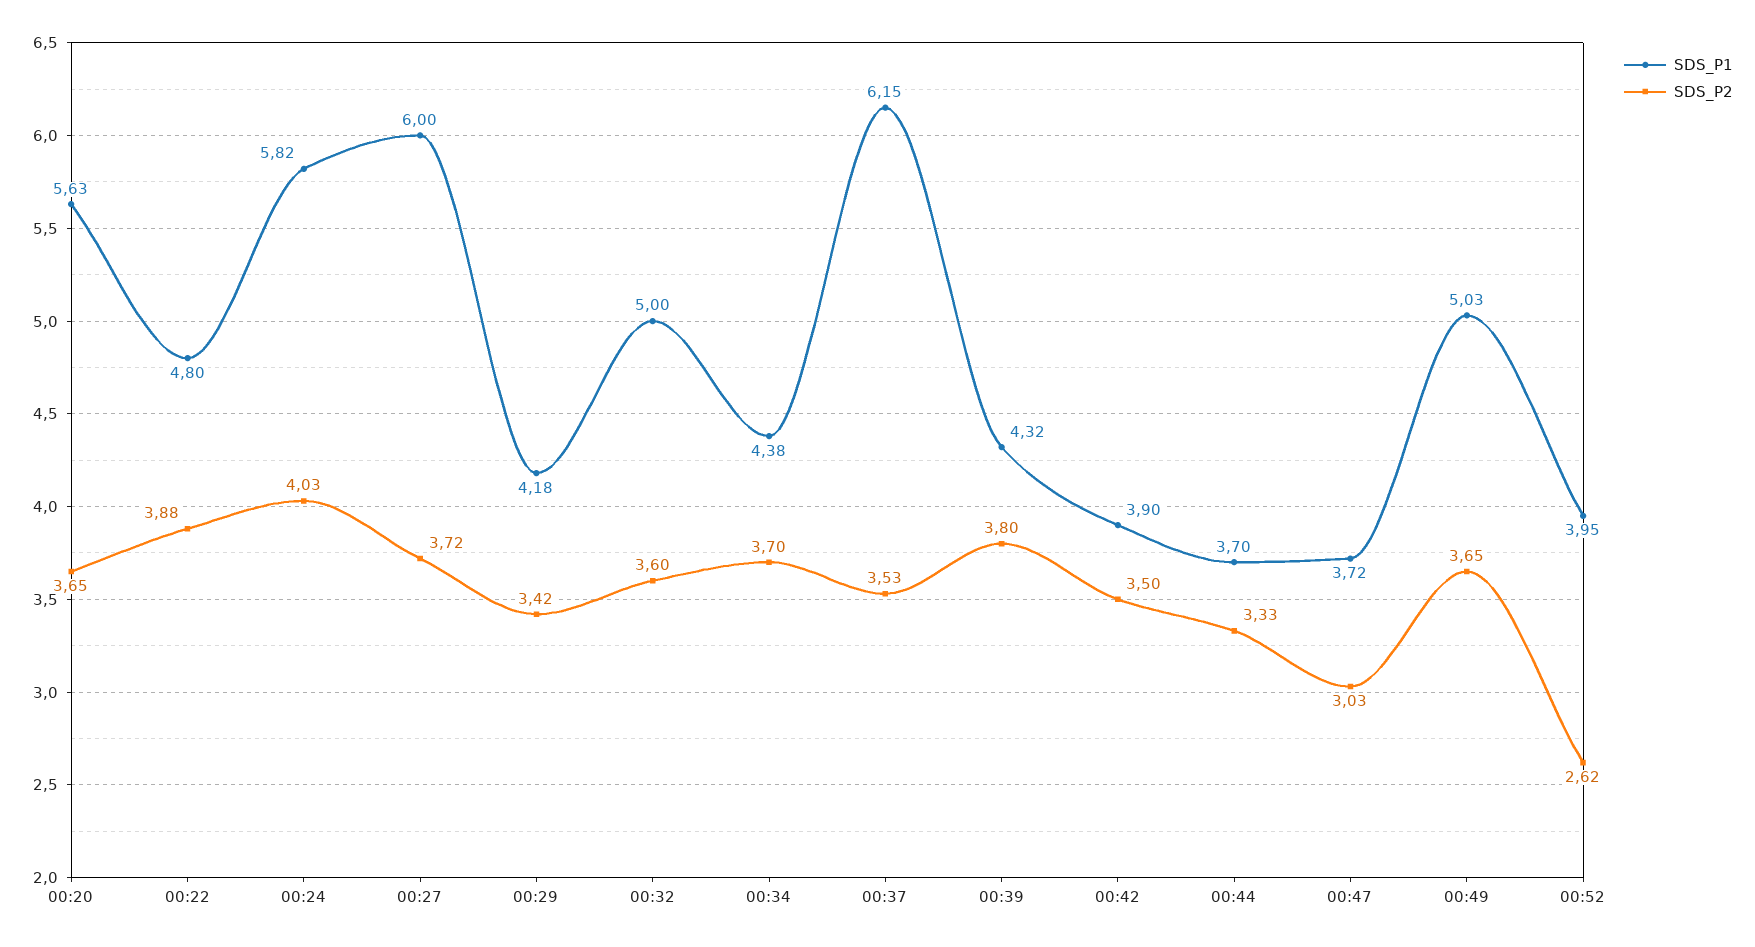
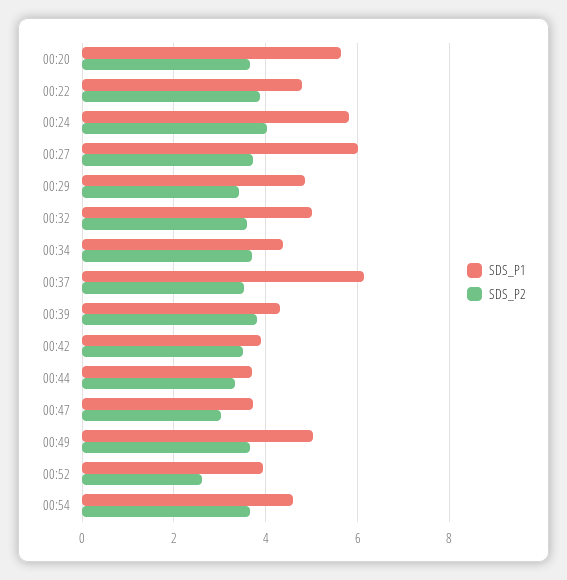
SDS_P1, 00:29: 4.18 -> 4.8
SDS_P1, 00:54: none -> 4.6
SDS_P2, 00:54: none -> 3.6

